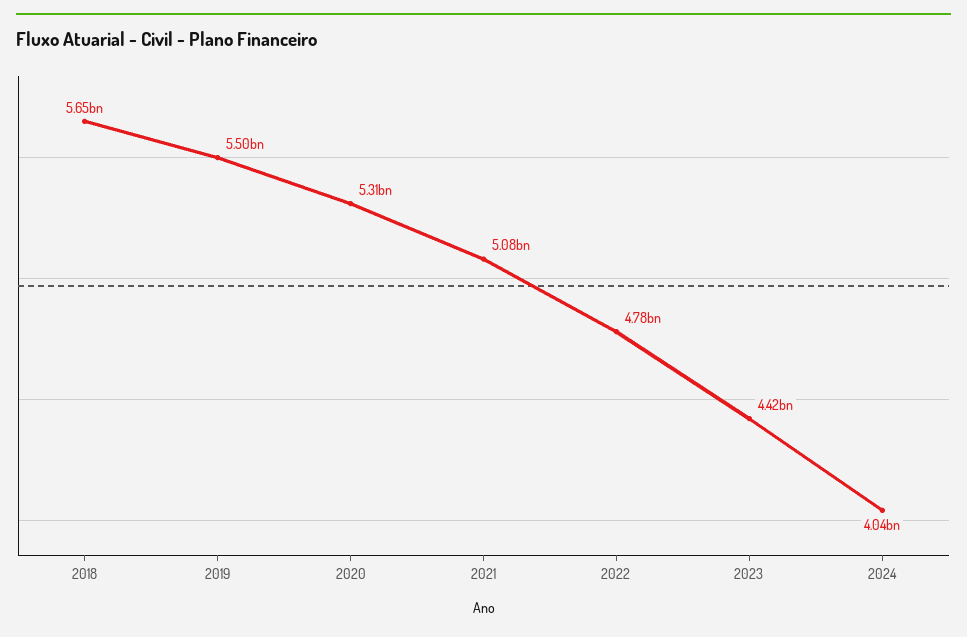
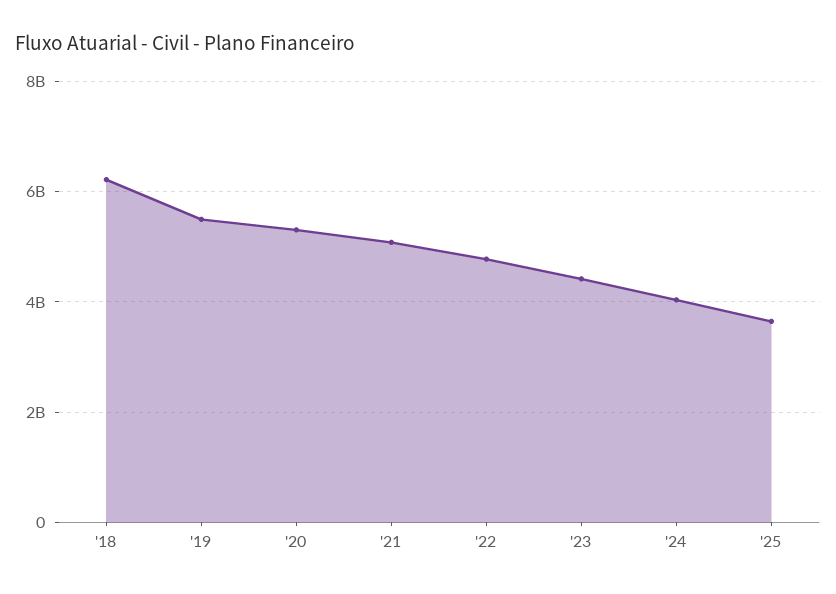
2018: 5650000000 -> 6200000000
'25: none -> 3600000000

